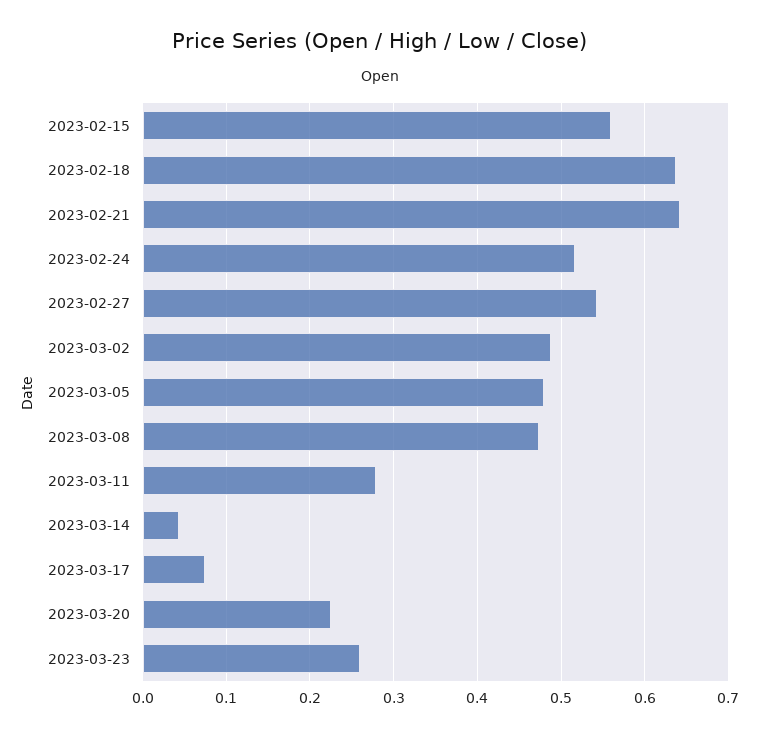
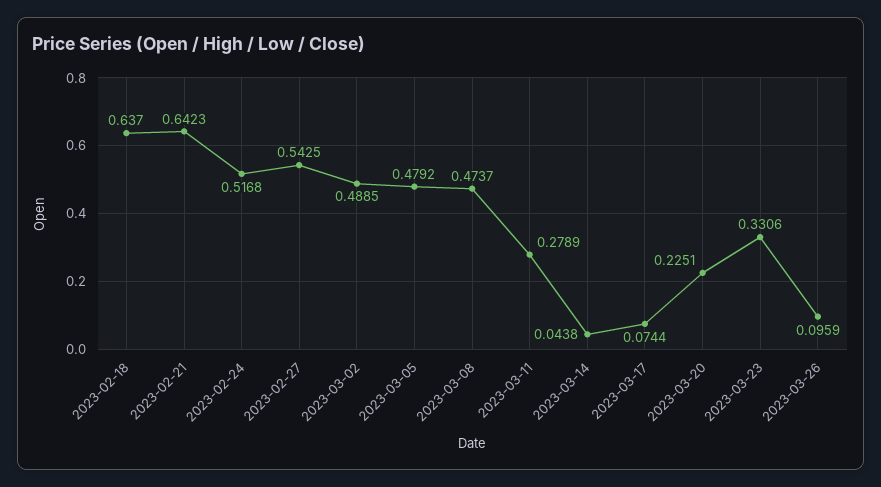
2023-02-15: 0.56 -> none
2023-03-23: 0.26 -> 0.3306
2023-03-26: none -> 0.0959

